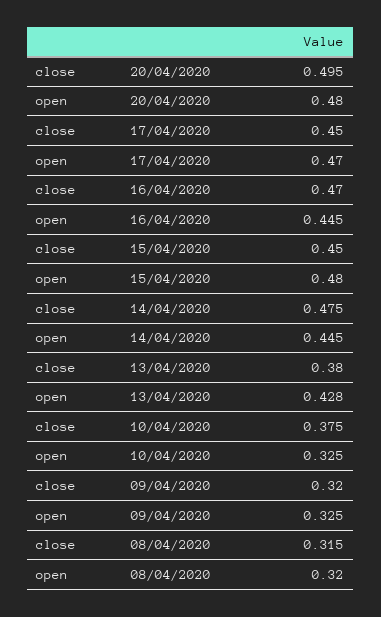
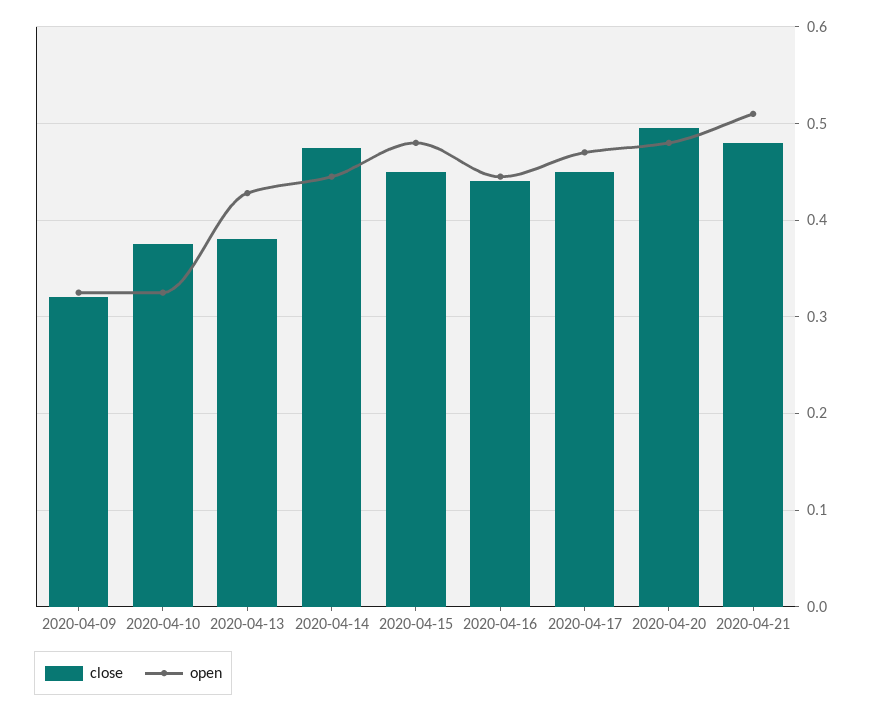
close, 16/04/2020: 0.47 -> 0.44
close, 08/04/2020: 0.315 -> none
open, 08/04/2020: 0.32 -> none
close, 2020-04-21: none -> 0.48
open, 2020-04-21: none -> 0.51

